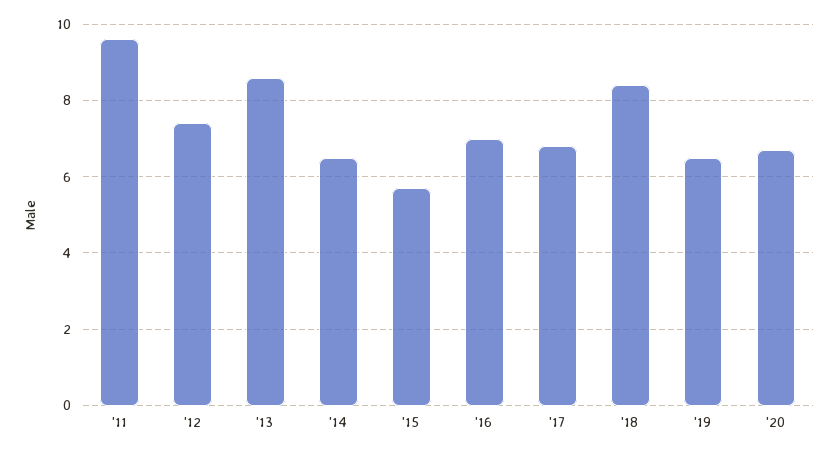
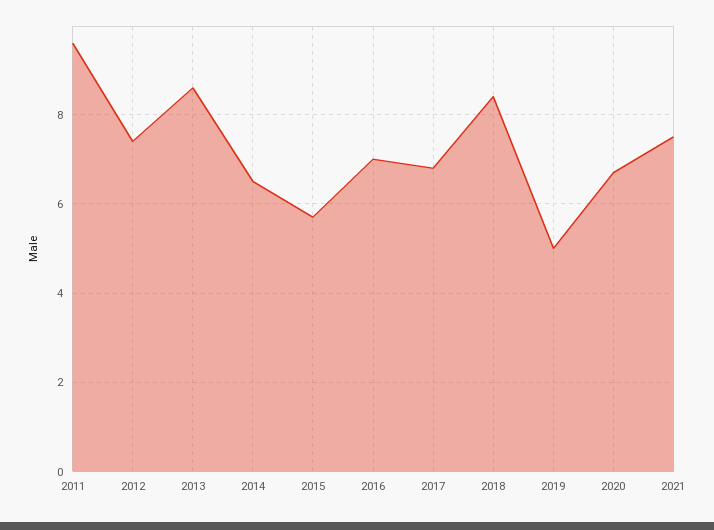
'19: 6.5 -> 5
2021: none -> 7.5

